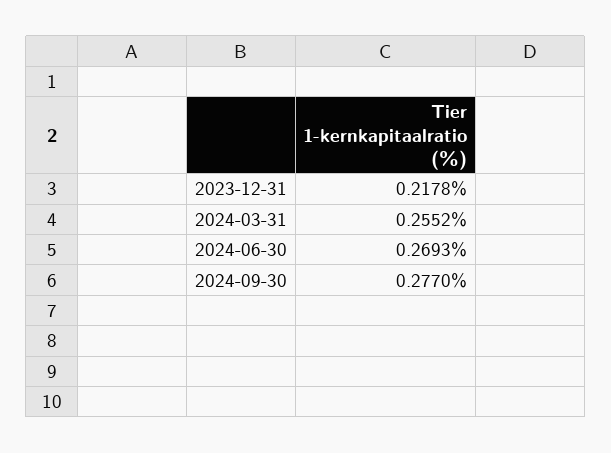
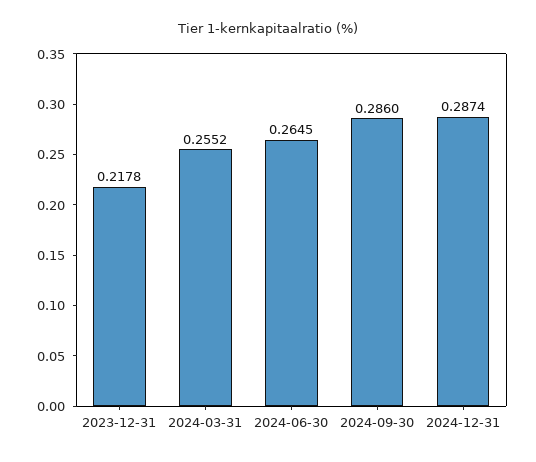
2024-06-30: 0.2693 -> 0.2645
2024-09-30: 0.277 -> 0.286
2024-12-31: none -> 0.2874

